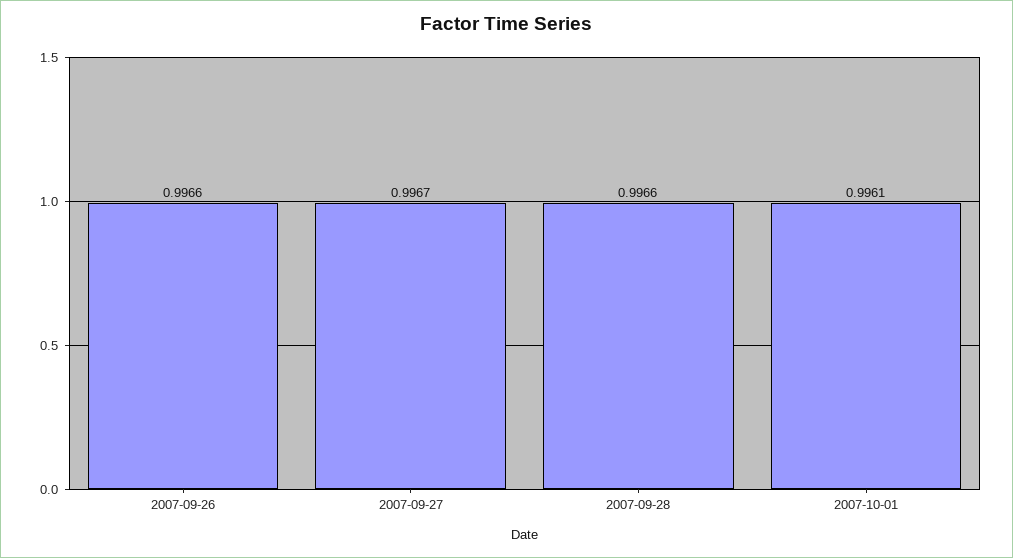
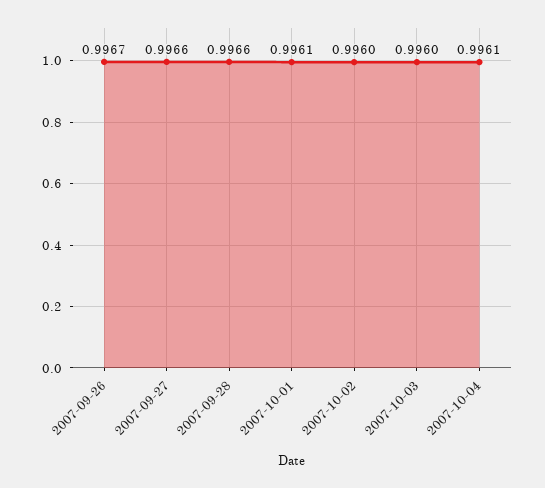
2007-09-26: 0.9966 -> 0.9967
2007-09-27: 0.9967 -> 0.9966
2007-10-02: none -> 0.996
2007-10-03: none -> 0.996
2007-10-04: none -> 0.9961

